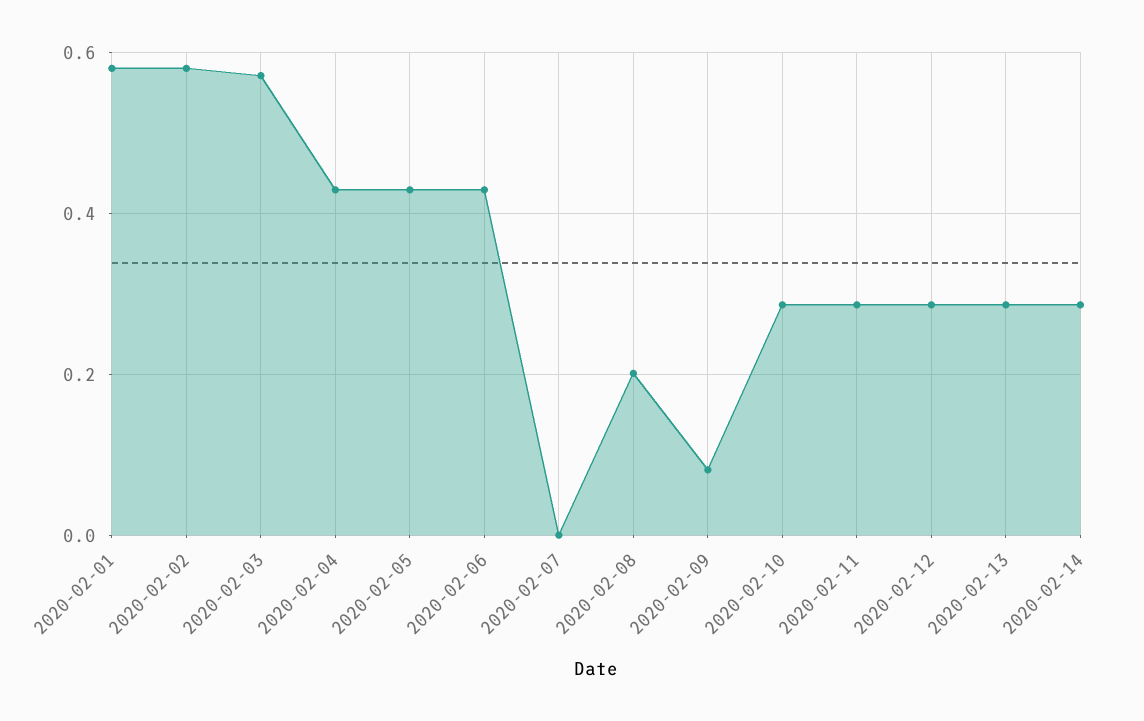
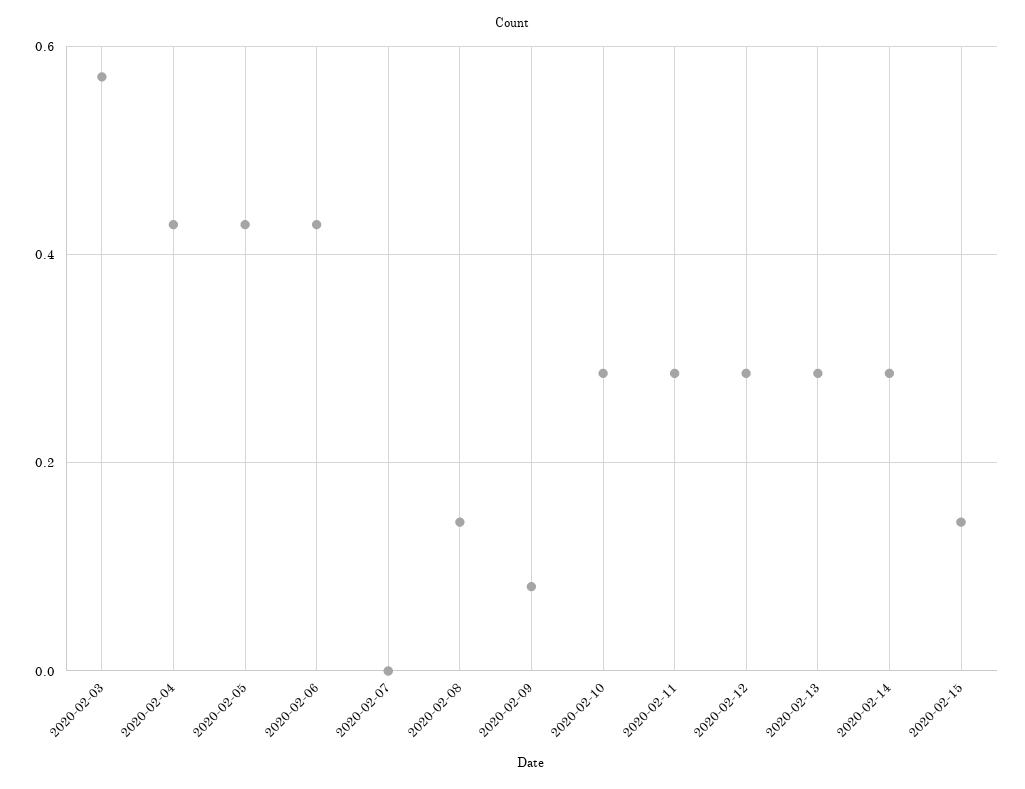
2020-02-01: 0.58 -> none
2020-02-02: 0.58 -> none
2020-02-08: 0.2 -> 0.14
2020-02-15: none -> 0.14

